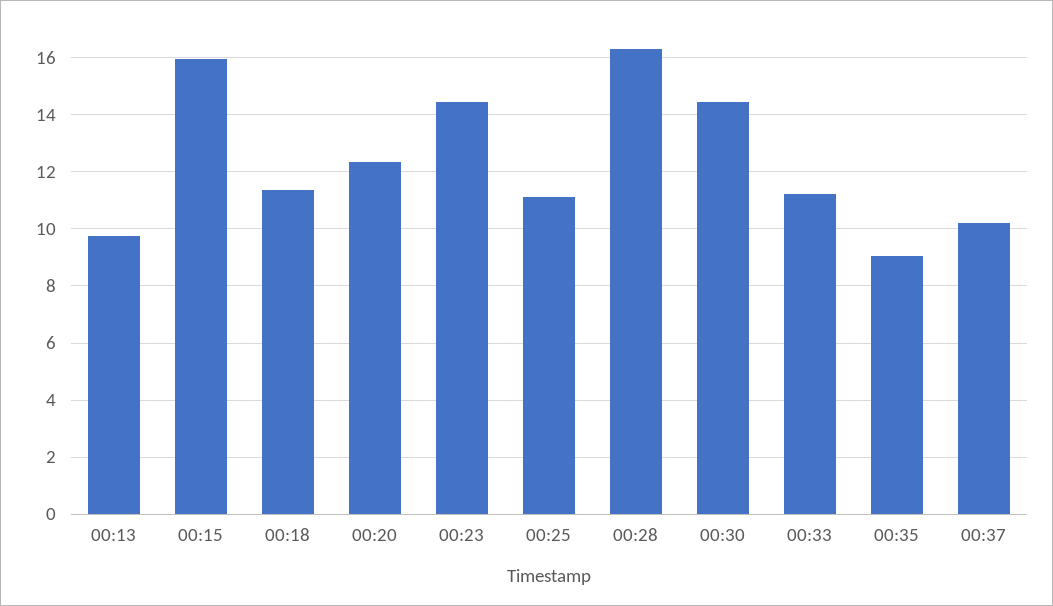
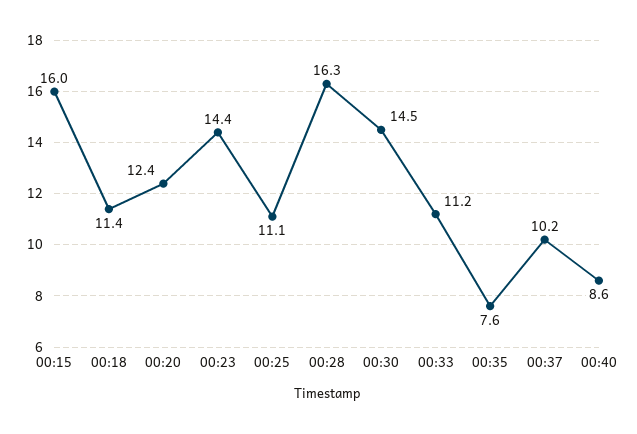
00:13: 9.75 -> none
00:35: 9 -> 7.6
00:40: none -> 8.6

